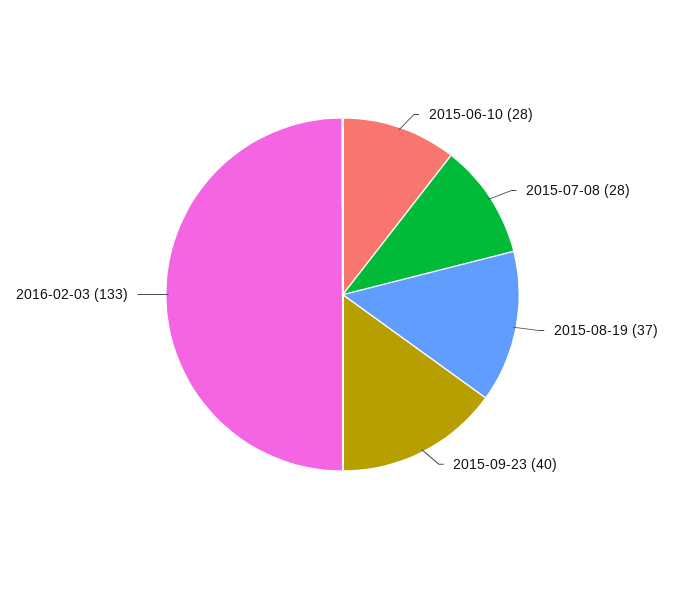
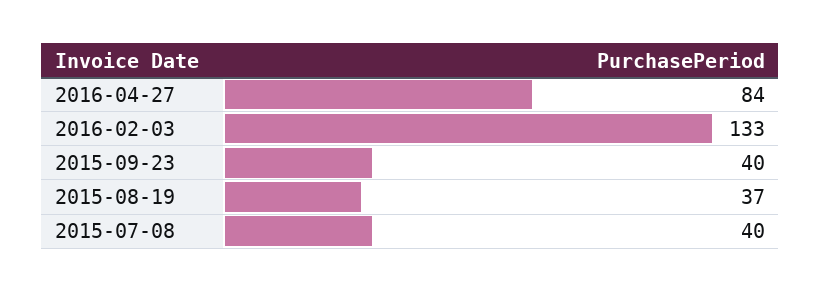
2015-06-10: 28 -> none
2015-07-08: 28 -> 40
2016-04-27: none -> 84

